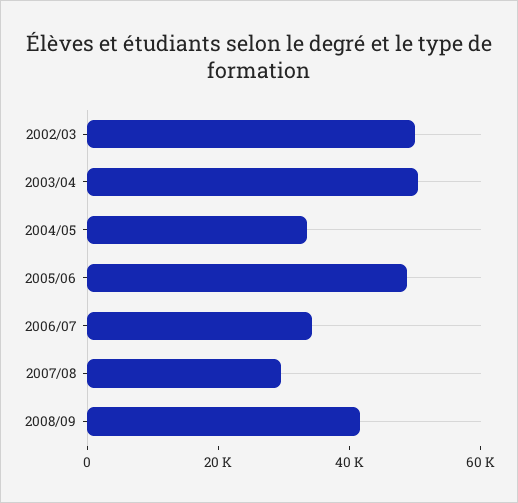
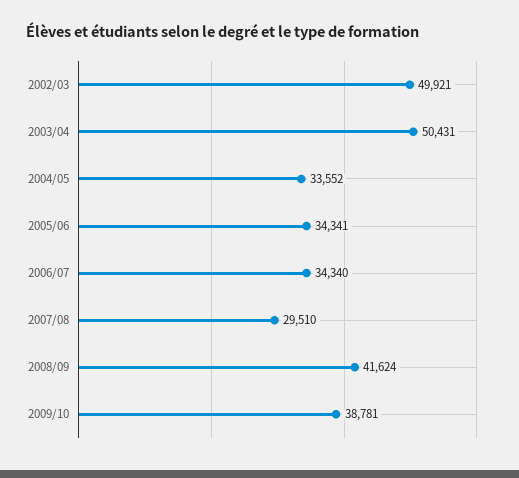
2005/06: 50000 -> 34341
2009/10: none -> 38781

